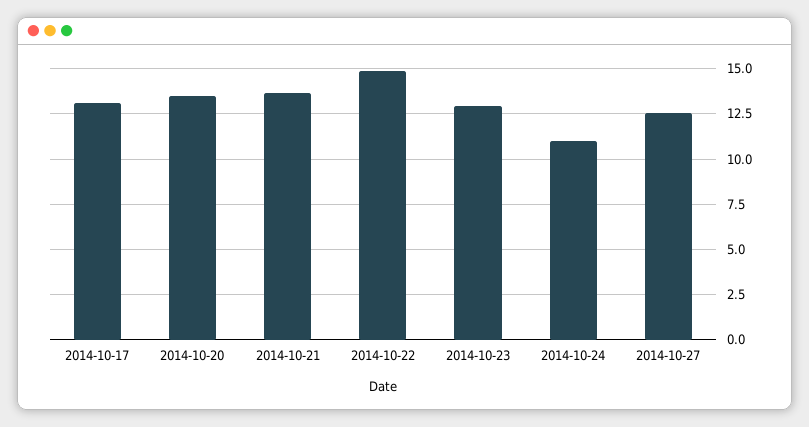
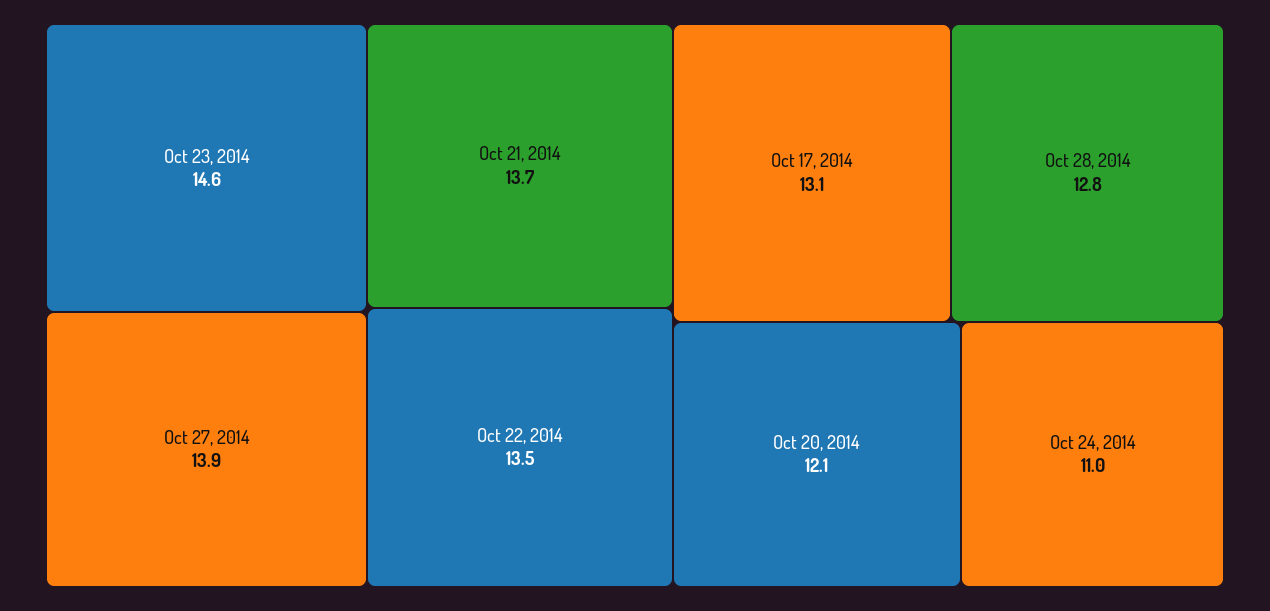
2014-10-20: 13.5 -> 12.1
2014-10-22: 15 -> 13.5
2014-10-23: 13 -> 14.6
2014-10-27: 12.5 -> 13.9
Oct 28, 2014: none -> 12.8

